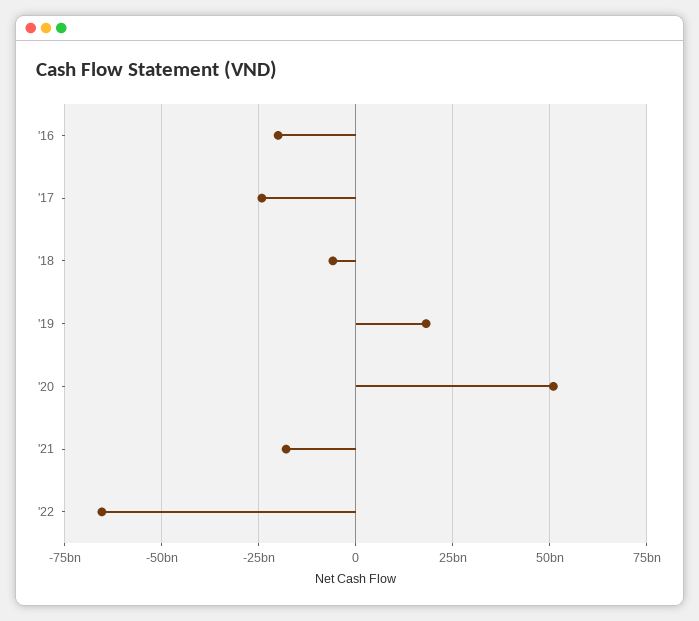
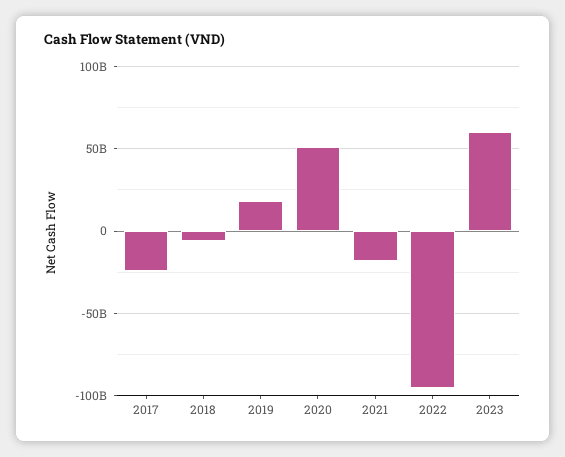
'16: -20000000000 -> none
'22: -65000000000 -> -95000000000
2023: none -> 60000000000

